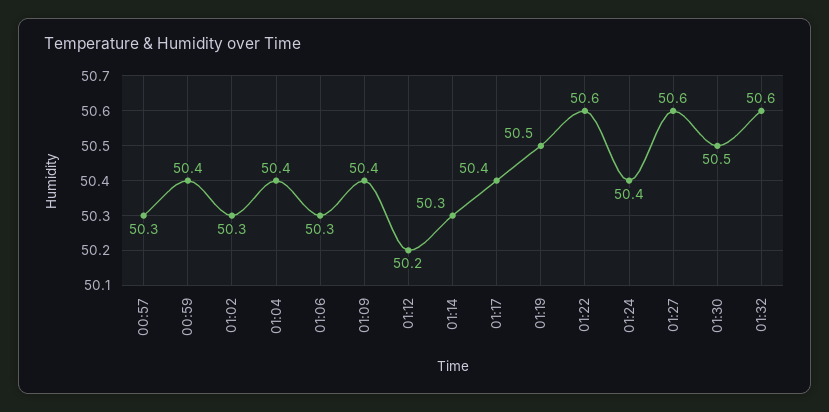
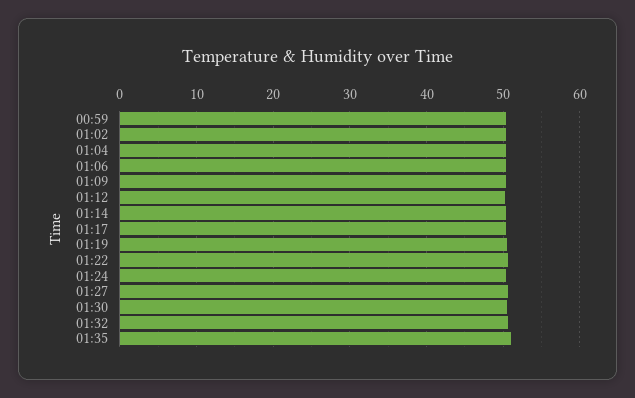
00:57: 50.3 -> none
01:35: none -> 51

